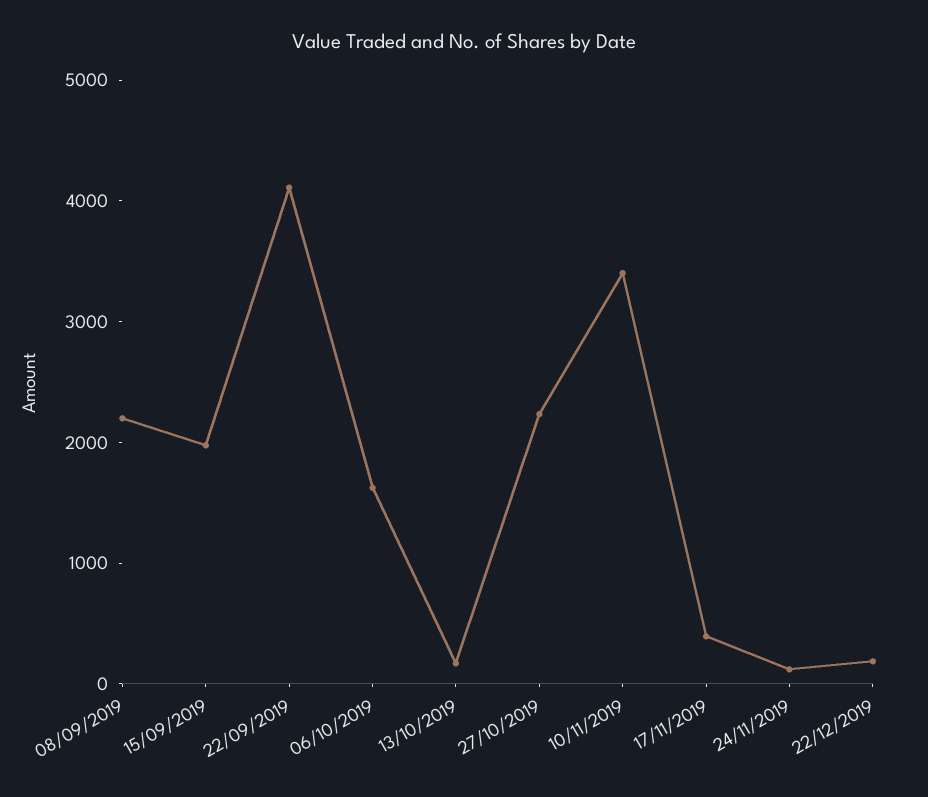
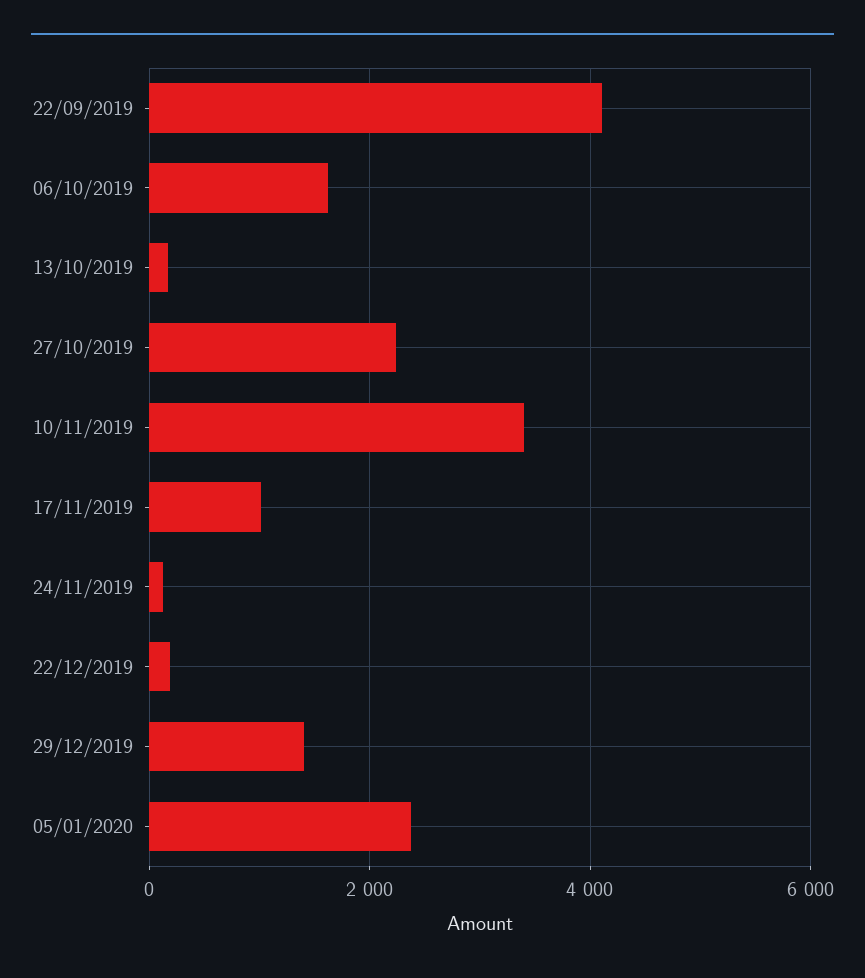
08/09/2019: 2200 -> none
15/09/2019: 2000 -> none
17/11/2019: 400 -> 1000
29/12/2019: none -> 1400
05/01/2020: none -> 2400

